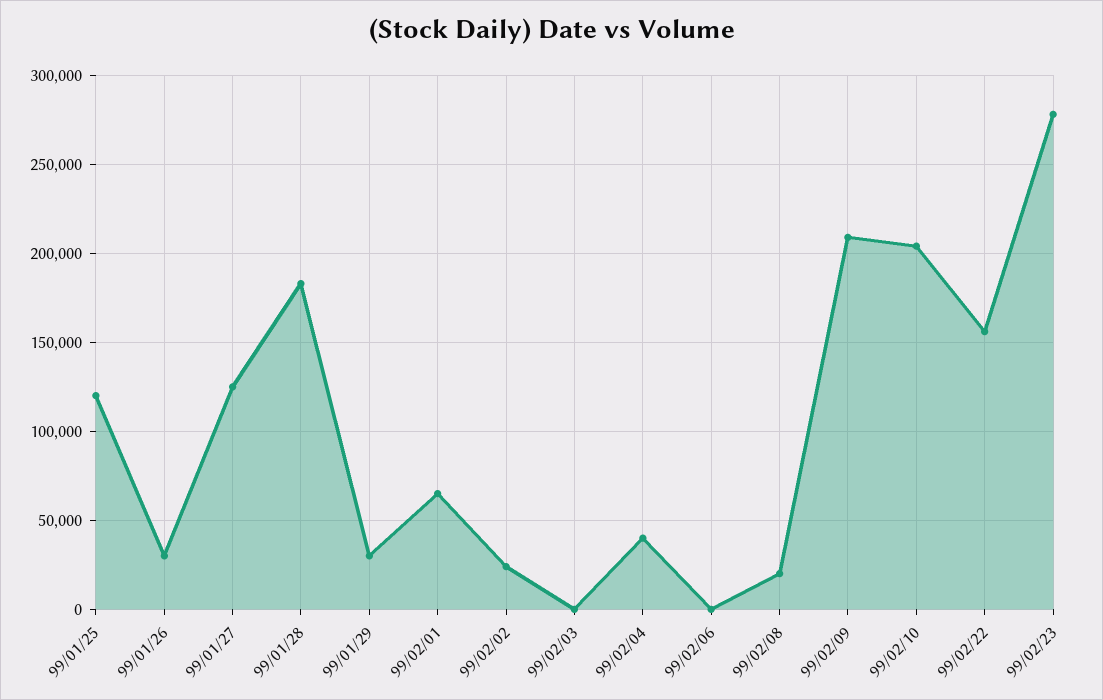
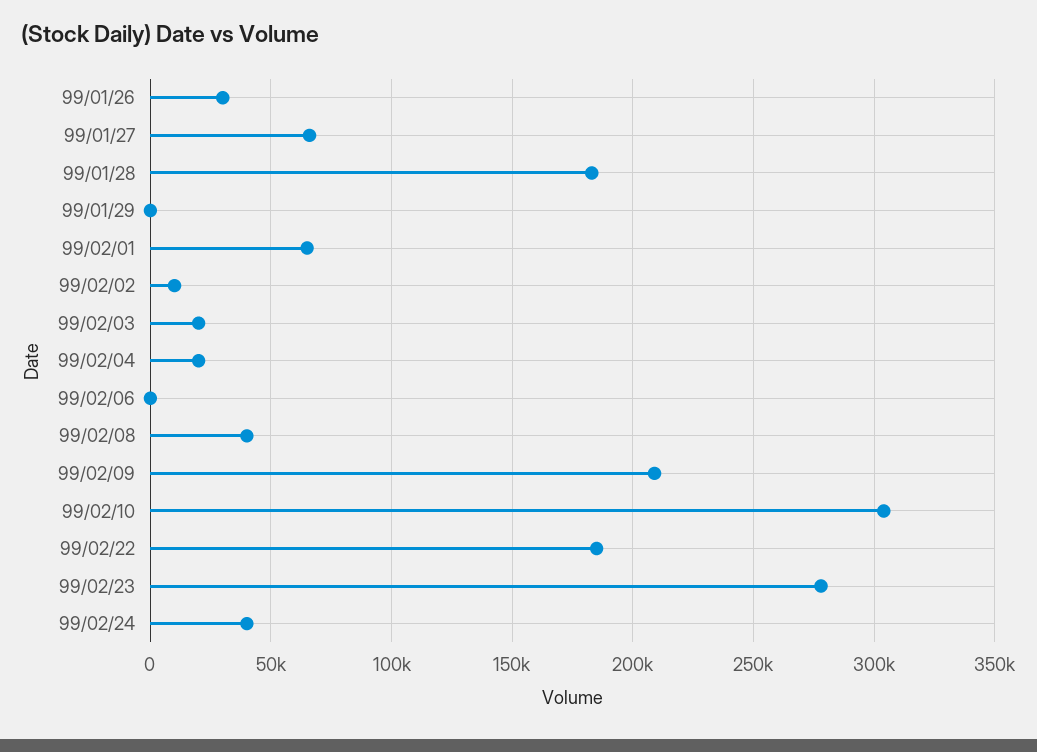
99/01/25: 120000 -> none
99/01/27: 125000 -> 65000
99/01/29: 30000 -> 0
99/02/02: 25000 -> 10000
99/02/03: 0 -> 20000
99/02/04: 40000 -> 20000
99/02/08: 20000 -> 40000
99/02/10: 205000 -> 305000
99/02/22: 155000 -> 185000
99/02/24: none -> 40000

